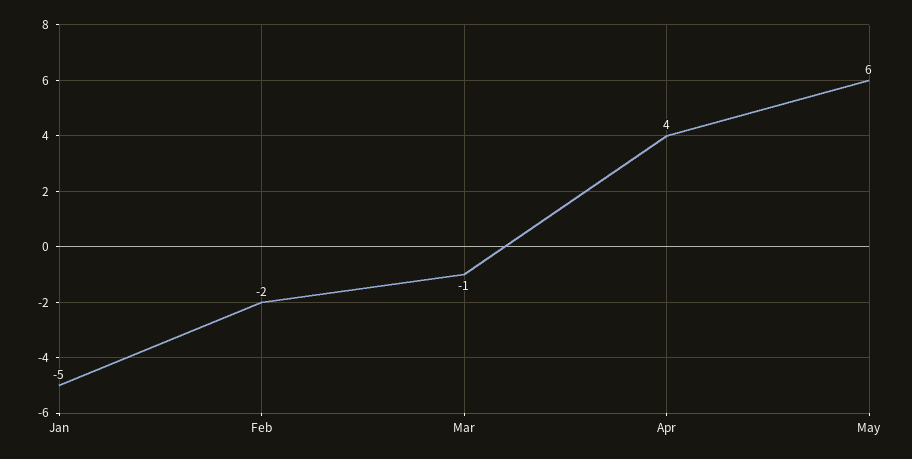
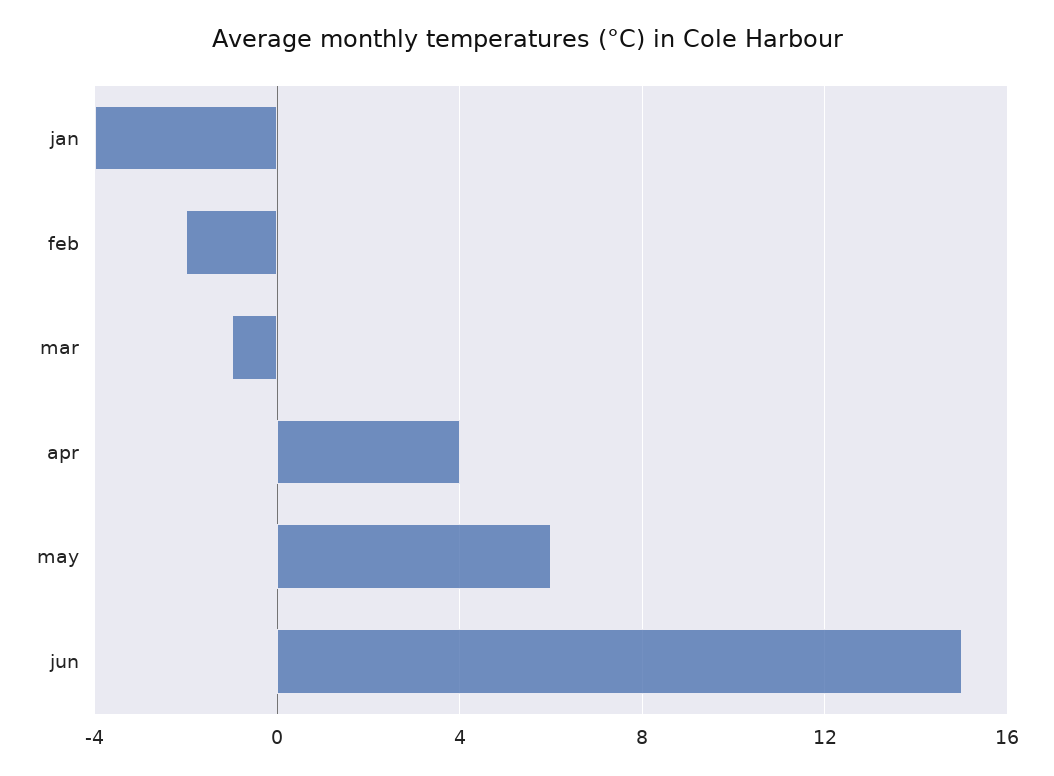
Jan: -5 -> -4
jun: none -> 15

